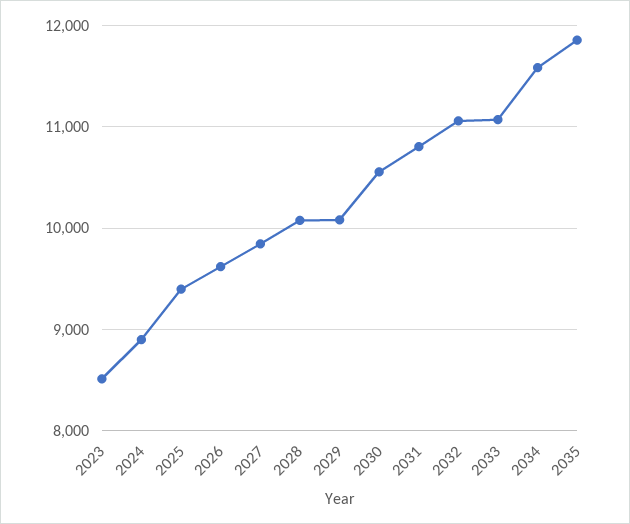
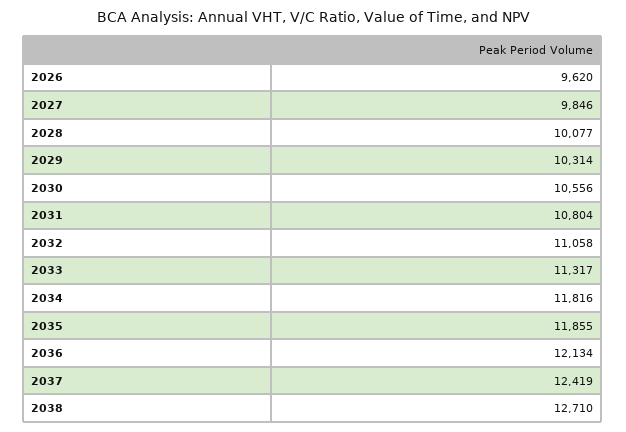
2023: 8500 -> none
2024: 8900 -> none
2025: 9400 -> none
2029: 10100 -> 10314
2033: 11100 -> 11317
2034: 11600 -> 11816
2036: none -> 12134
2037: none -> 12419
2038: none -> 12710

